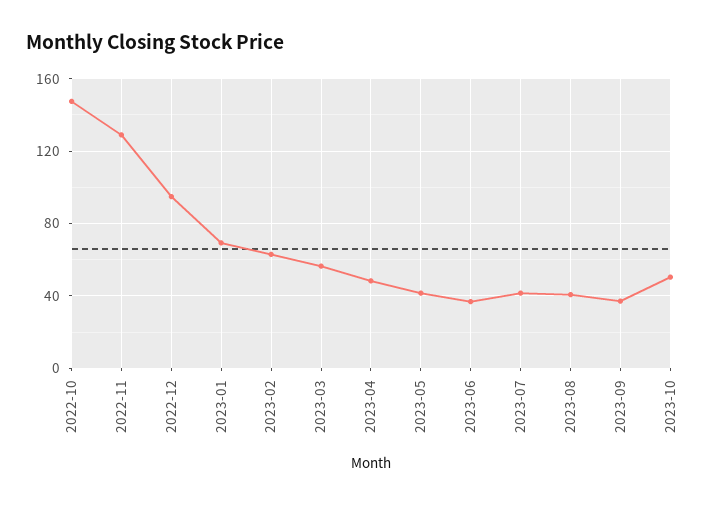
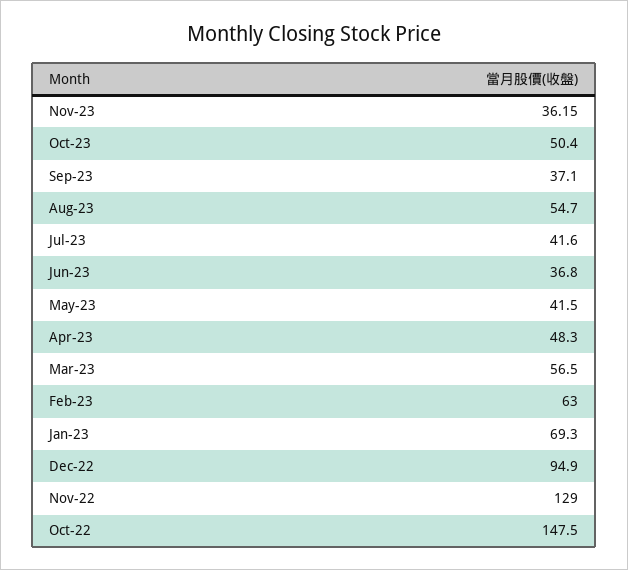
2023-08: 40 -> 54.7
Nov-23: none -> 36.15

